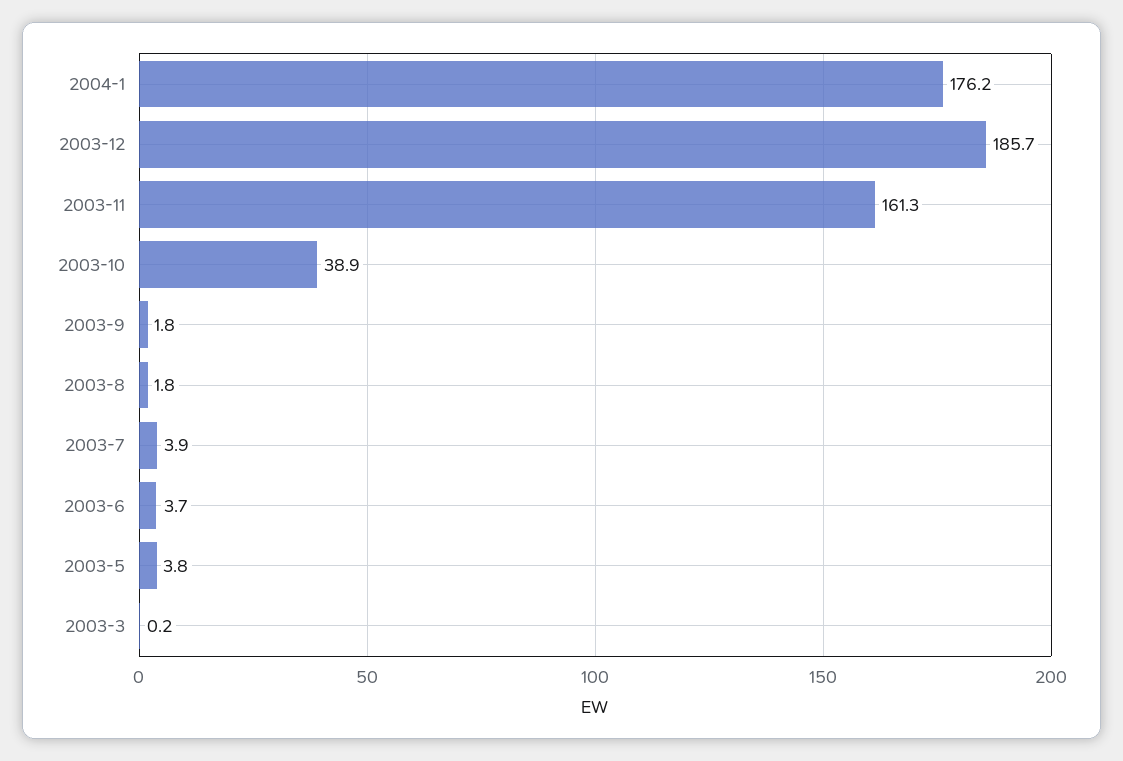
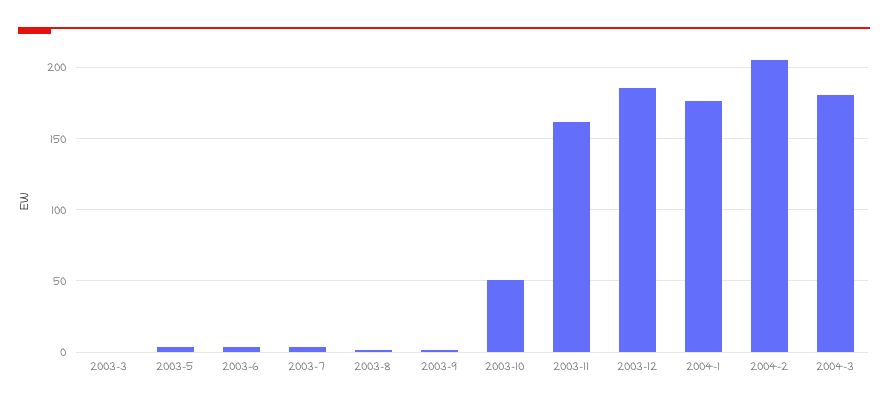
2003-10: 38.9 -> 50
2004-2: none -> 205
2004-3: none -> 180

